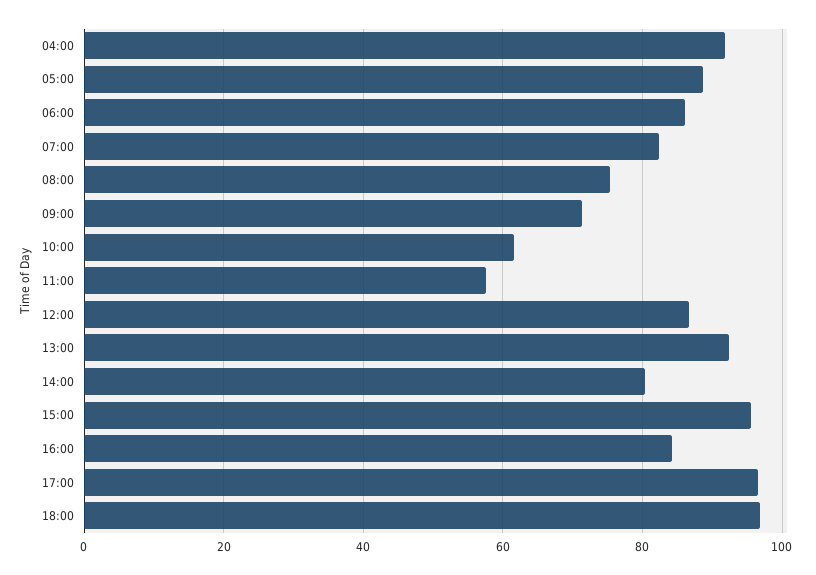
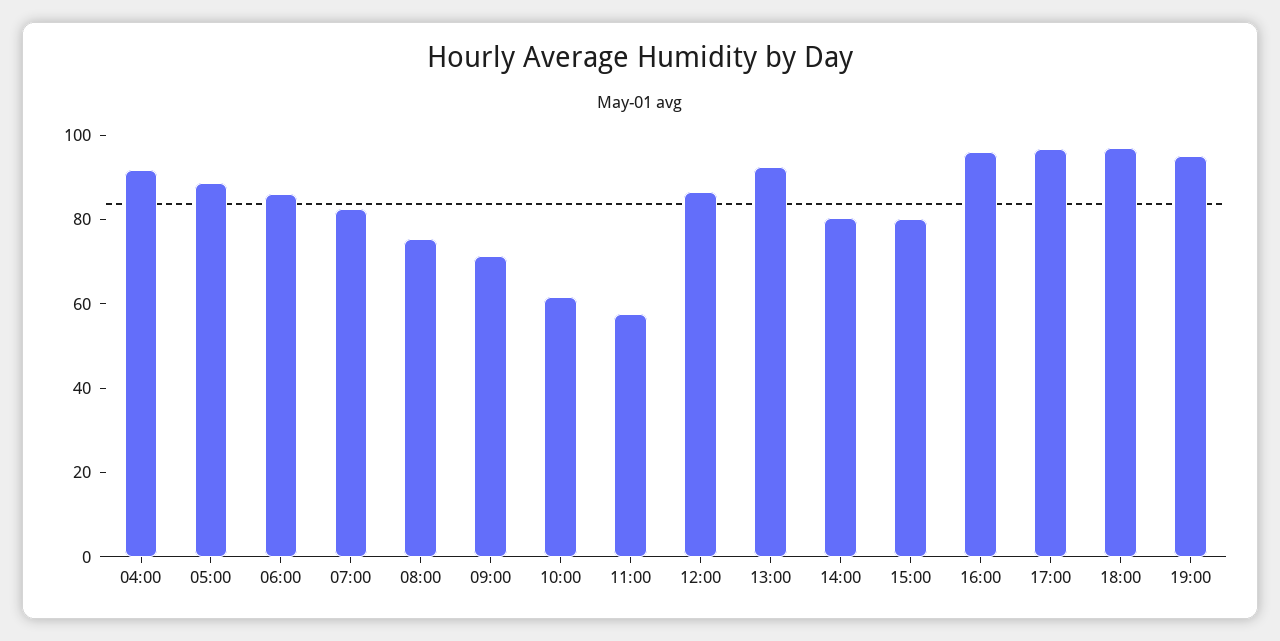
15:00: 96 -> 80
16:00: 84 -> 95
19:00: none -> 95

